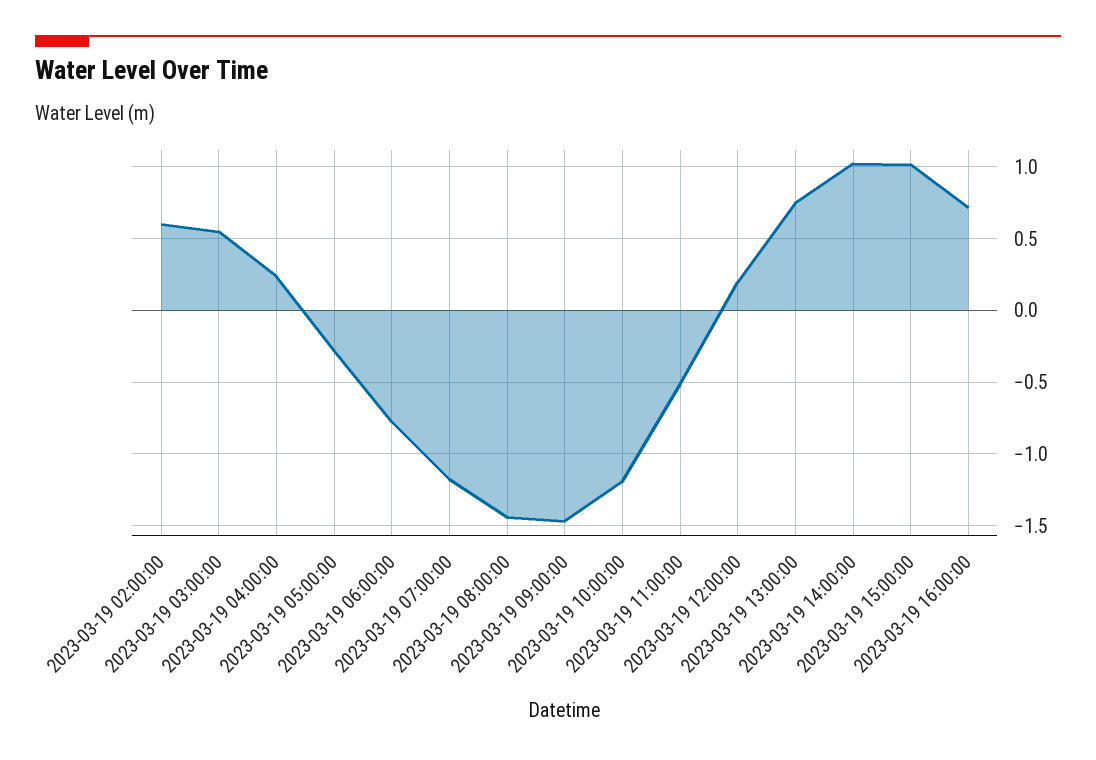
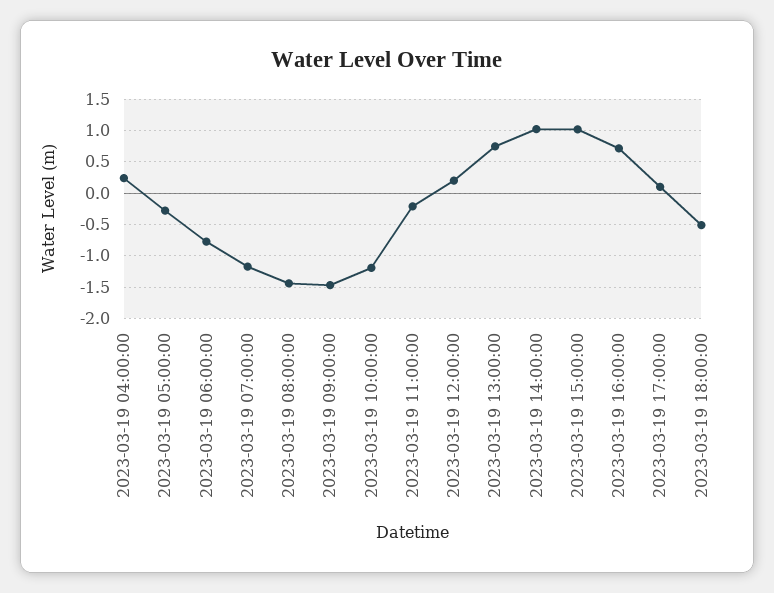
2023-03-19 02:00:00: 0.6 -> none
2023-03-19 03:00:00: 0.55 -> none
2023-03-19 11:00:00: -0.5 -> -0.2
2023-03-19 17:00:00: none -> 0.1
2023-03-19 18:00:00: none -> -0.5

